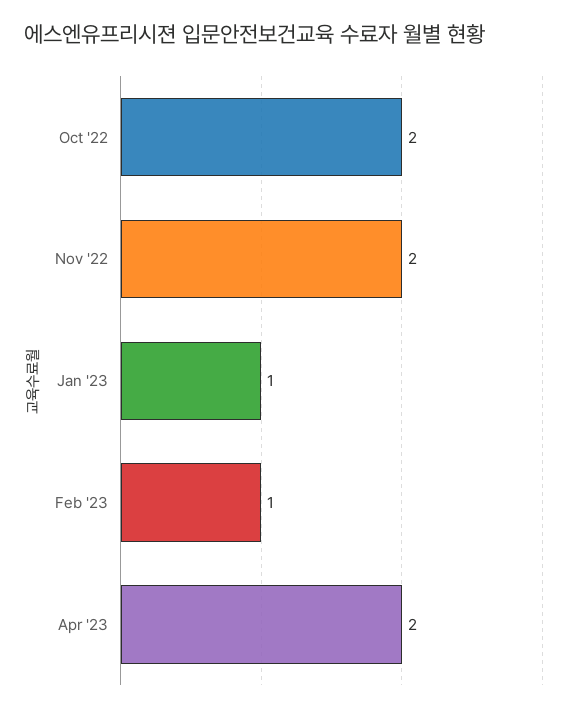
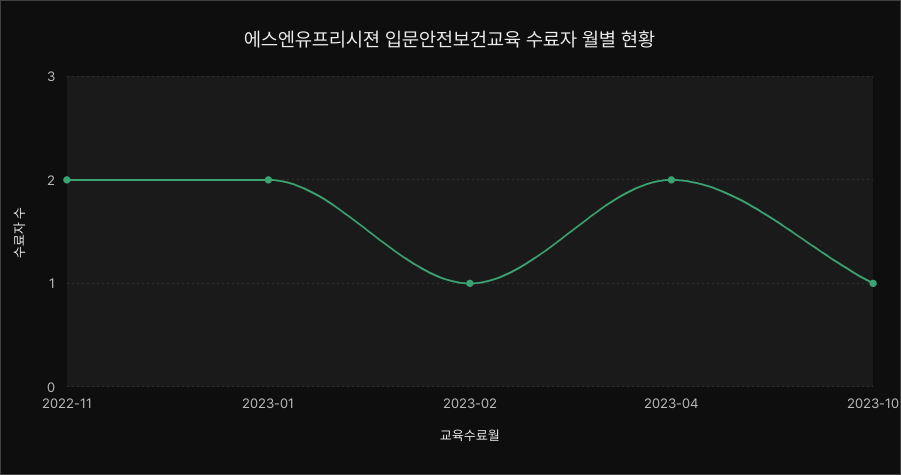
Oct '22: 2 -> none
Jan '23: 1 -> 2
2023-10: none -> 1

